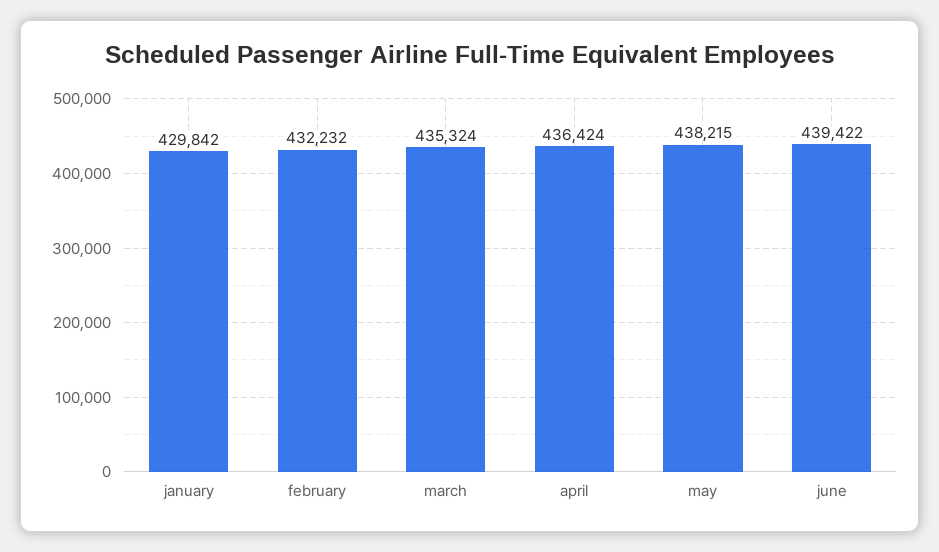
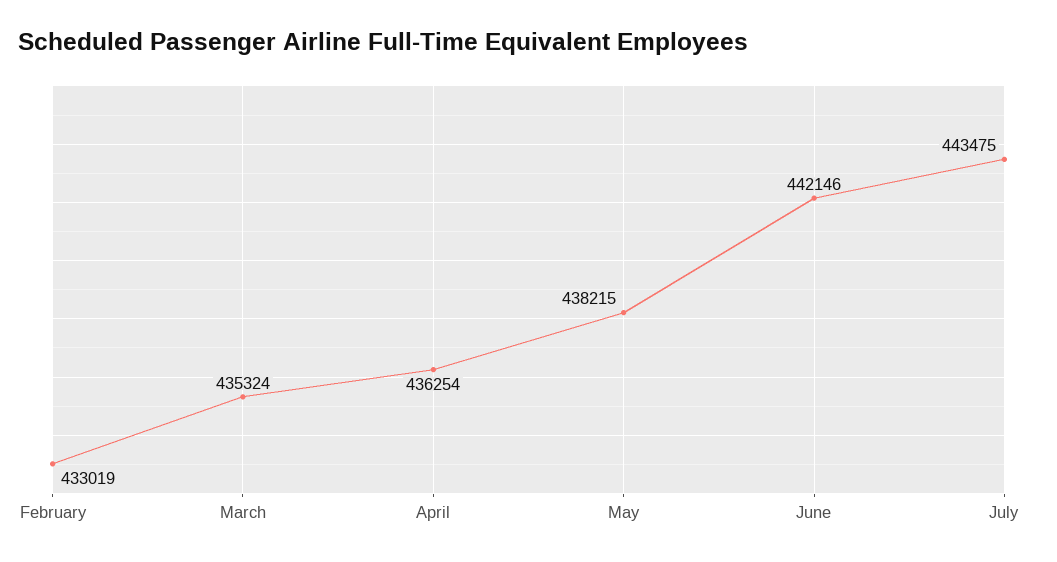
january: 429842 -> none
february: 432232 -> 433019
april: 436424 -> 436254
june: 439422 -> 442146
July: none -> 443475

